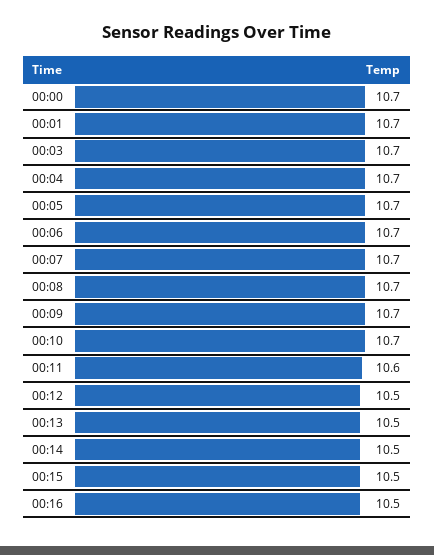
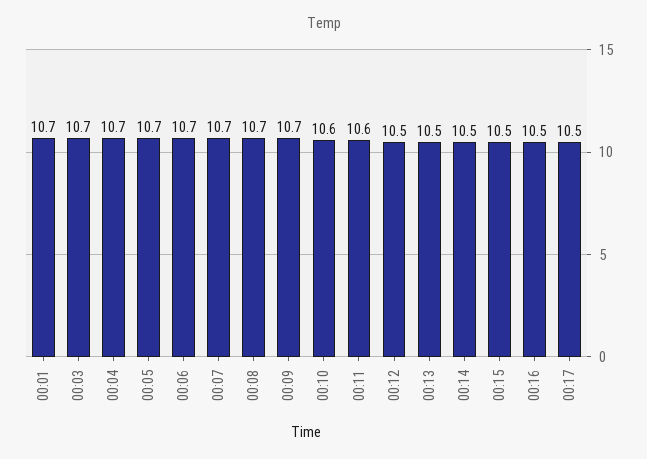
00:00: 10.7 -> none
00:10: 10.7 -> 10.6
00:17: none -> 10.5

